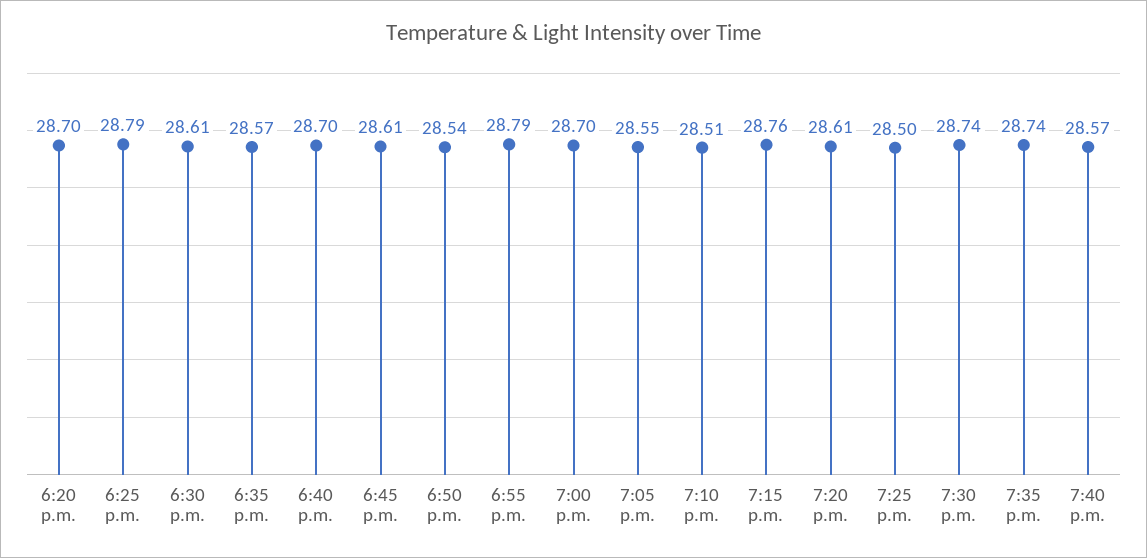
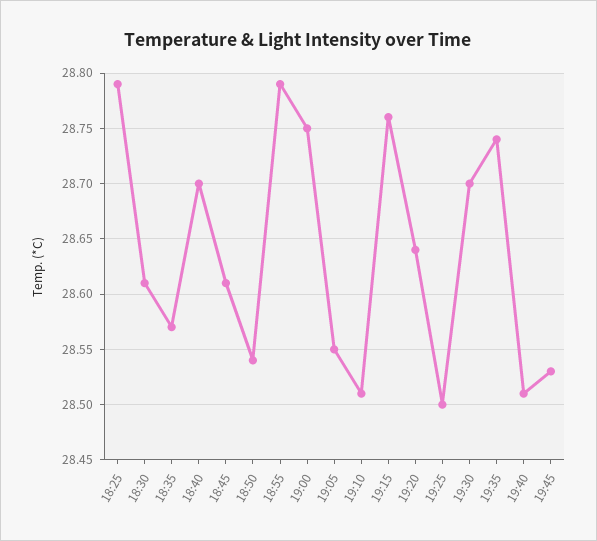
6:20 p.m.: 28.7 -> none
7:00 p.m.: 28.7 -> 28.75
7:20 p.m.: 28.61 -> 28.64
7:30 p.m.: 28.74 -> 28.7
7:40 p.m.: 28.57 -> 28.51
19:45: none -> 28.53

